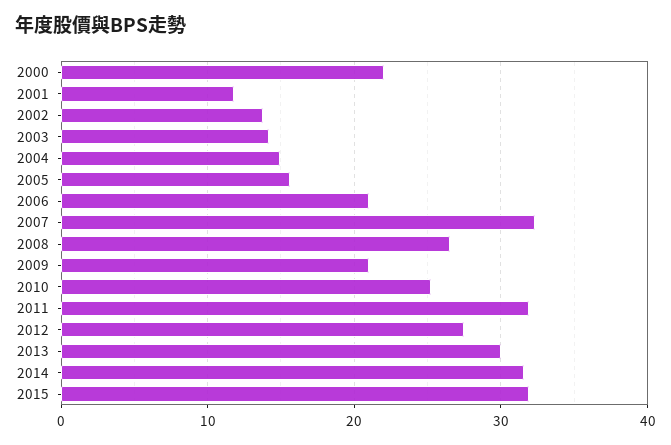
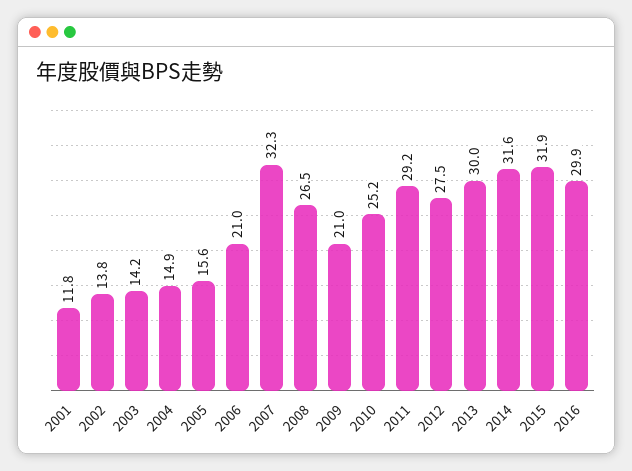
2000: 22 -> none
2011: 32 -> 29.2
2016: none -> 29.9

